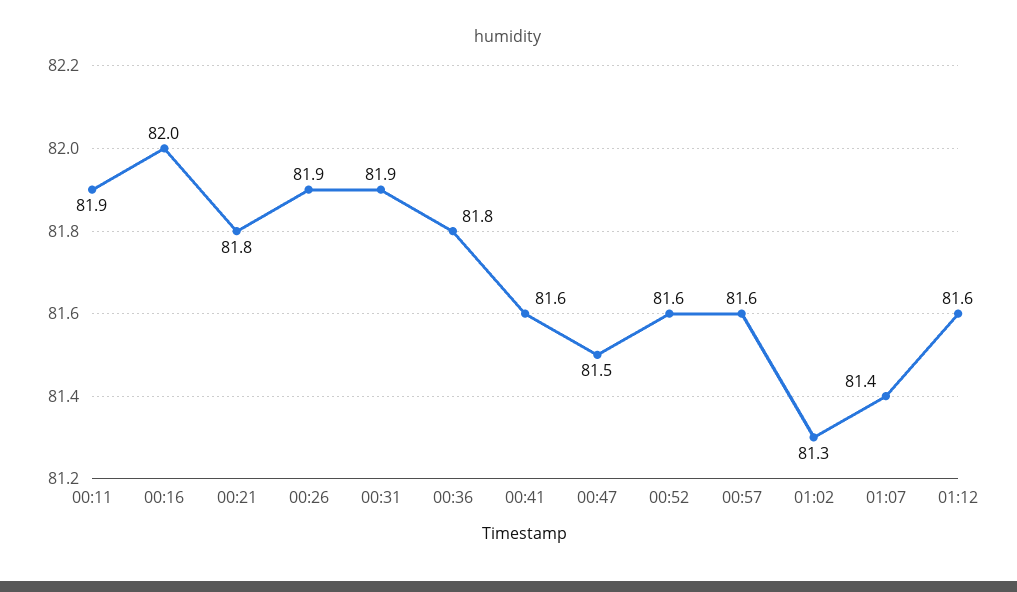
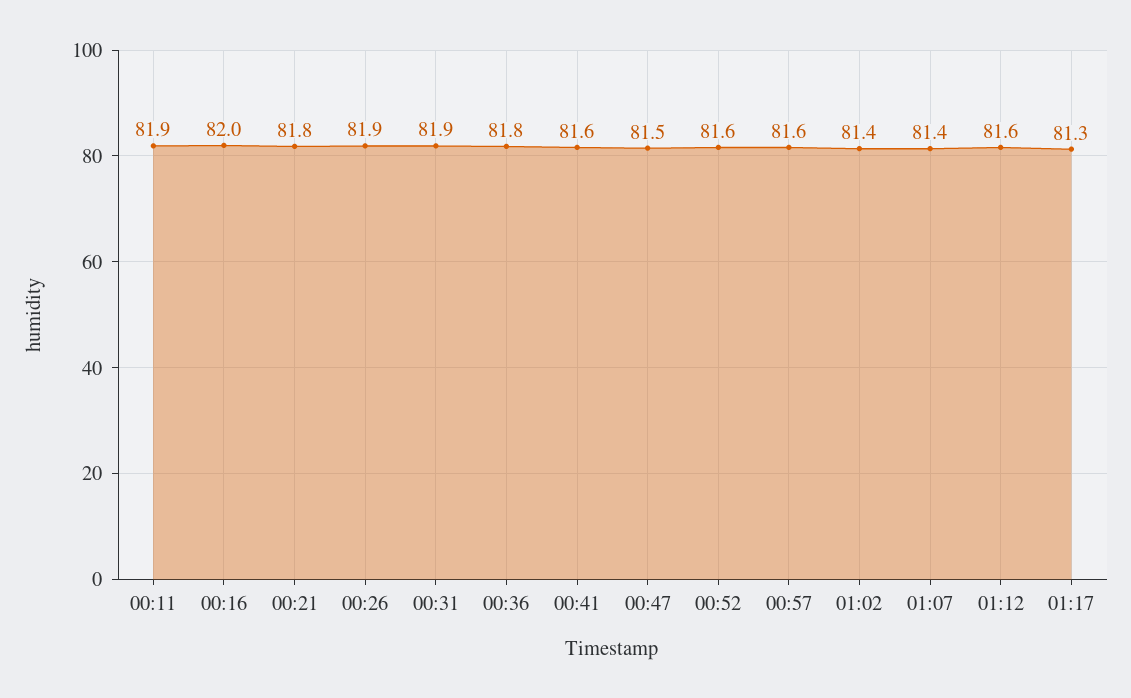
01:02: 81.3 -> 81.4
01:17: none -> 81.3

